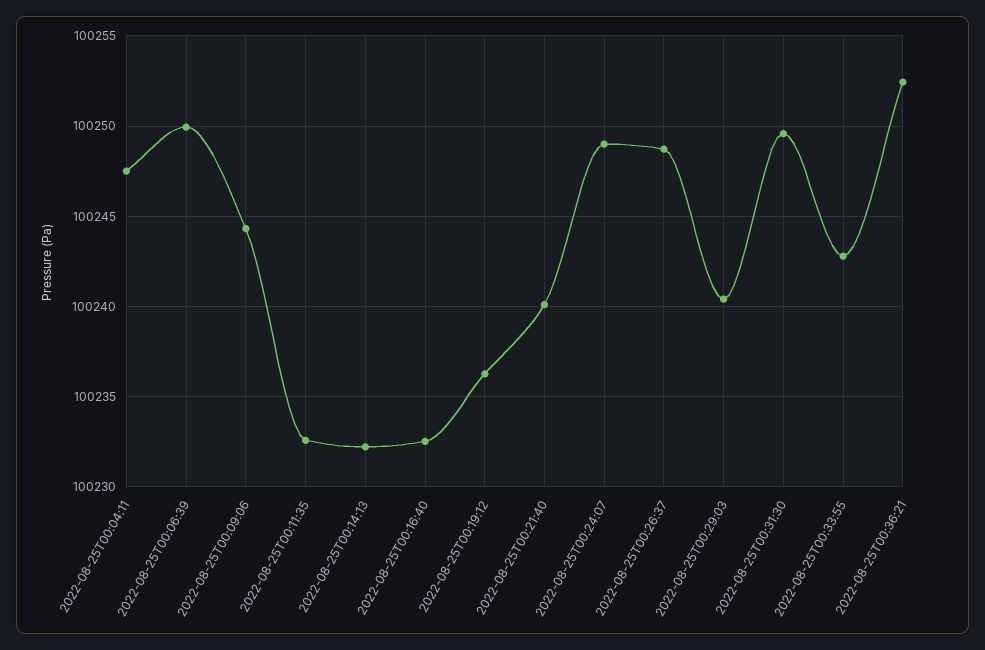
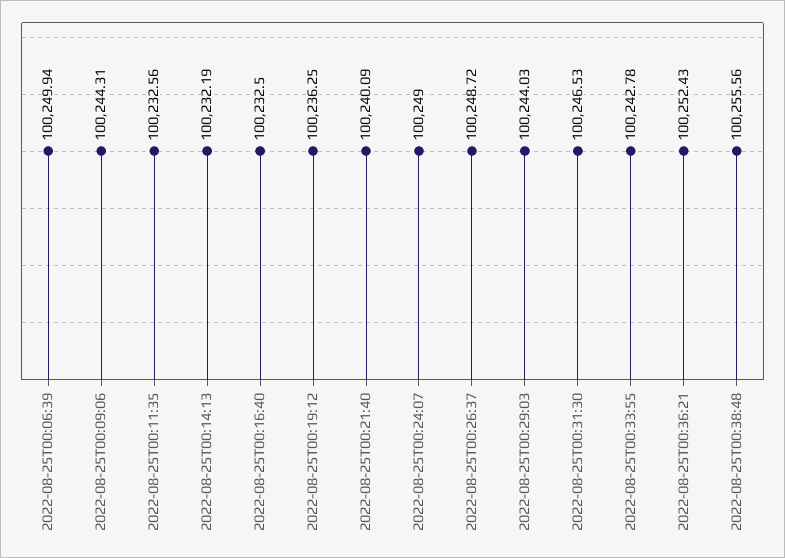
2022-08-25T00:04:11: 100247.5 -> none
2022-08-25T00:29:03: 100240.5 -> 100244.03
2022-08-25T00:31:30: 100249.5 -> 100246.53
2022-08-25T00:38:48: none -> 100255.56

